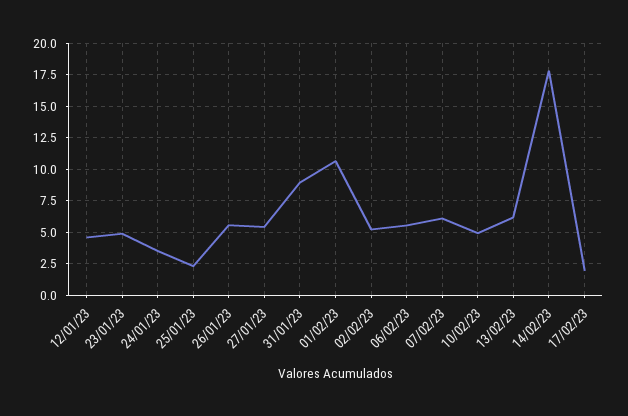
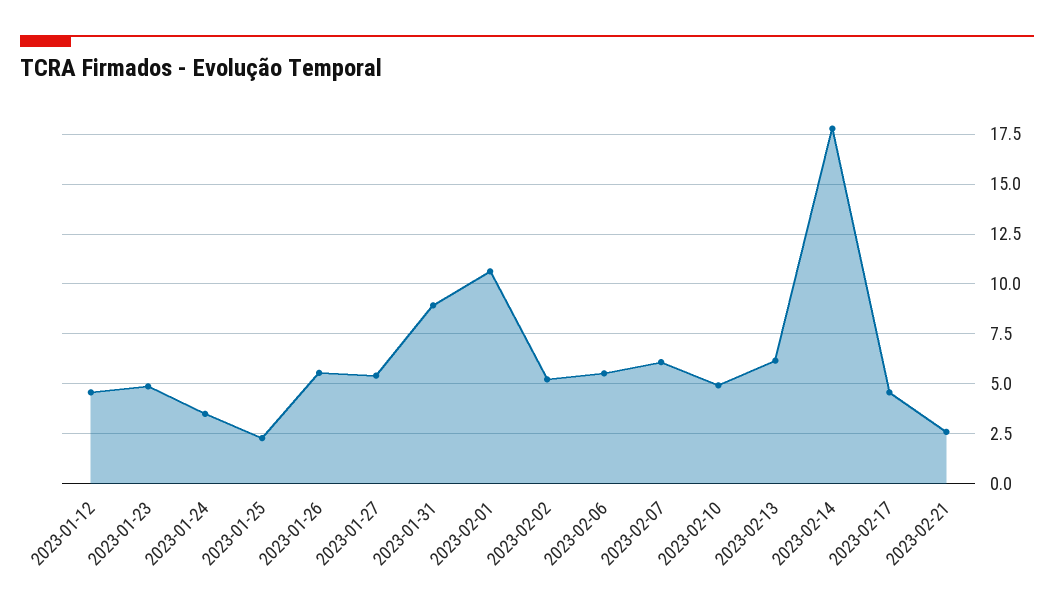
17/02/23: 2 -> 4.5
2023-02-21: none -> 2.5

